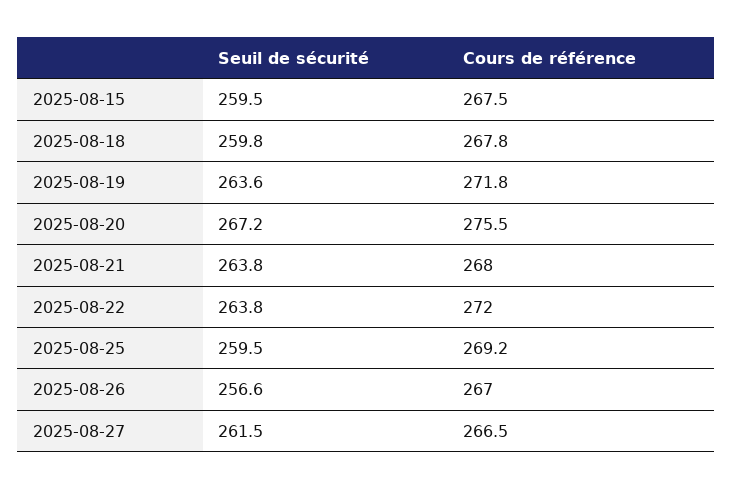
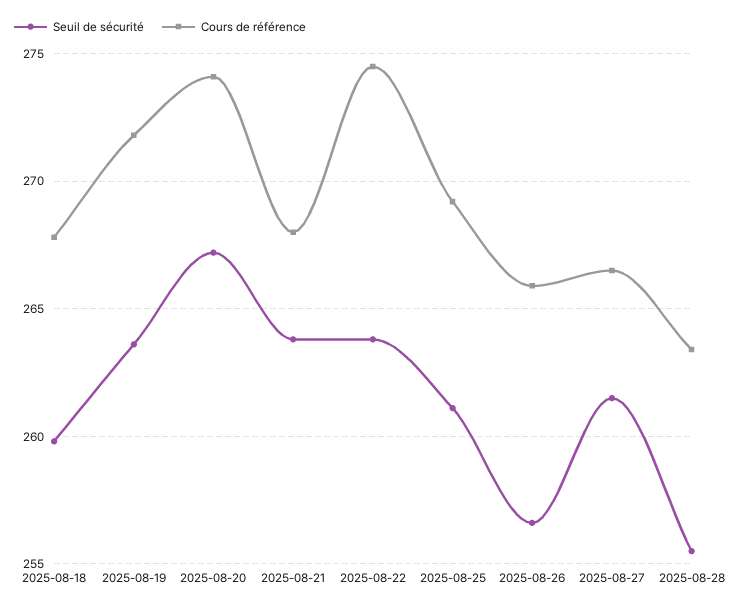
Seuil de sécurité, 2025-08-15: 259.5 -> none
Cours de référence, 2025-08-15: 267.5 -> none
Cours de référence, 2025-08-20: 275.5 -> 274
Cours de référence, 2025-08-22: 272 -> 274.5
Seuil de sécurité, 2025-08-25: 259.5 -> 261
Cours de référence, 2025-08-26: 267 -> 266
Seuil de sécurité, 2025-08-28: none -> 255.5
Cours de référence, 2025-08-28: none -> 263.5

